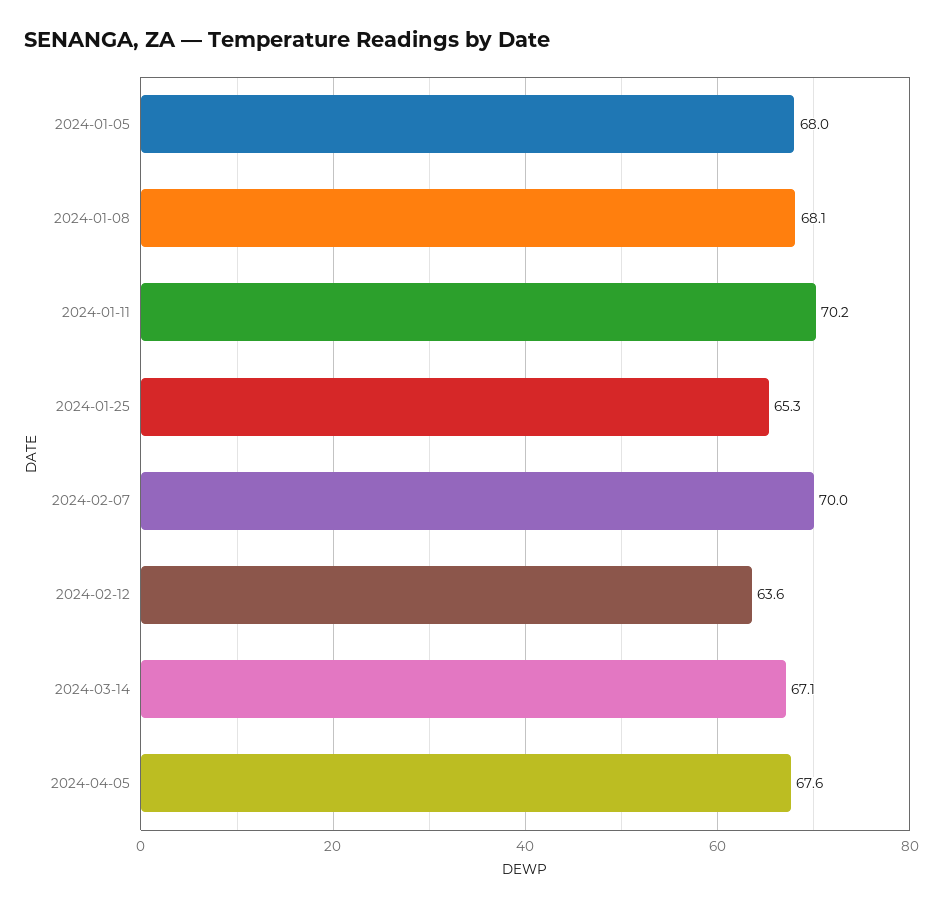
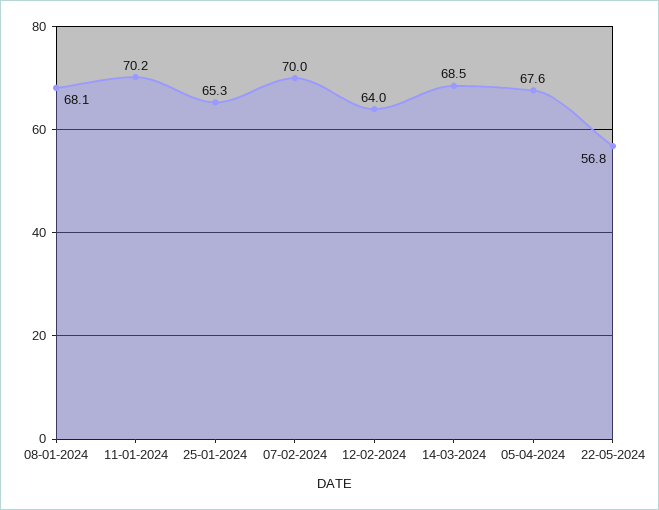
2024-01-05: 68 -> none
2024-02-12: 63.6 -> 64
2024-03-14: 67.1 -> 68.5
22-05-2024: none -> 56.8

